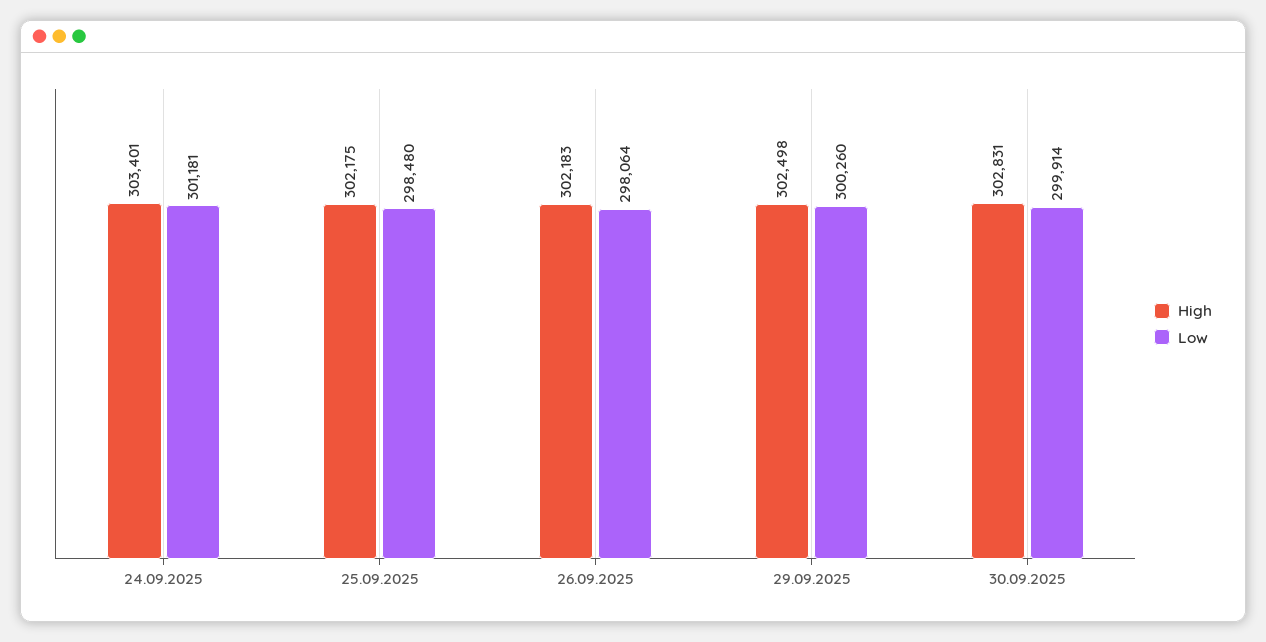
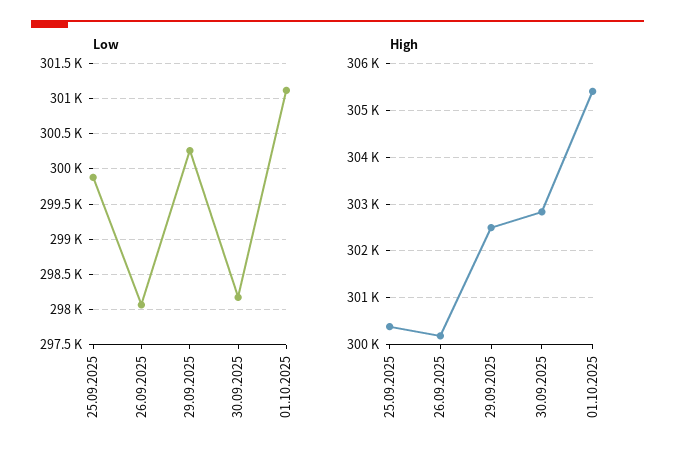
High, 24.09.2025: 303401 -> none
Low, 24.09.2025: 301181 -> none
High, 25.09.2025: 302175 -> 300400
Low, 25.09.2025: 298480 -> 299900
High, 26.09.2025: 302183 -> 300200
Low, 30.09.2025: 299914 -> 298200
Low, 01.10.2025: none -> 301100
High, 01.10.2025: none -> 305400

